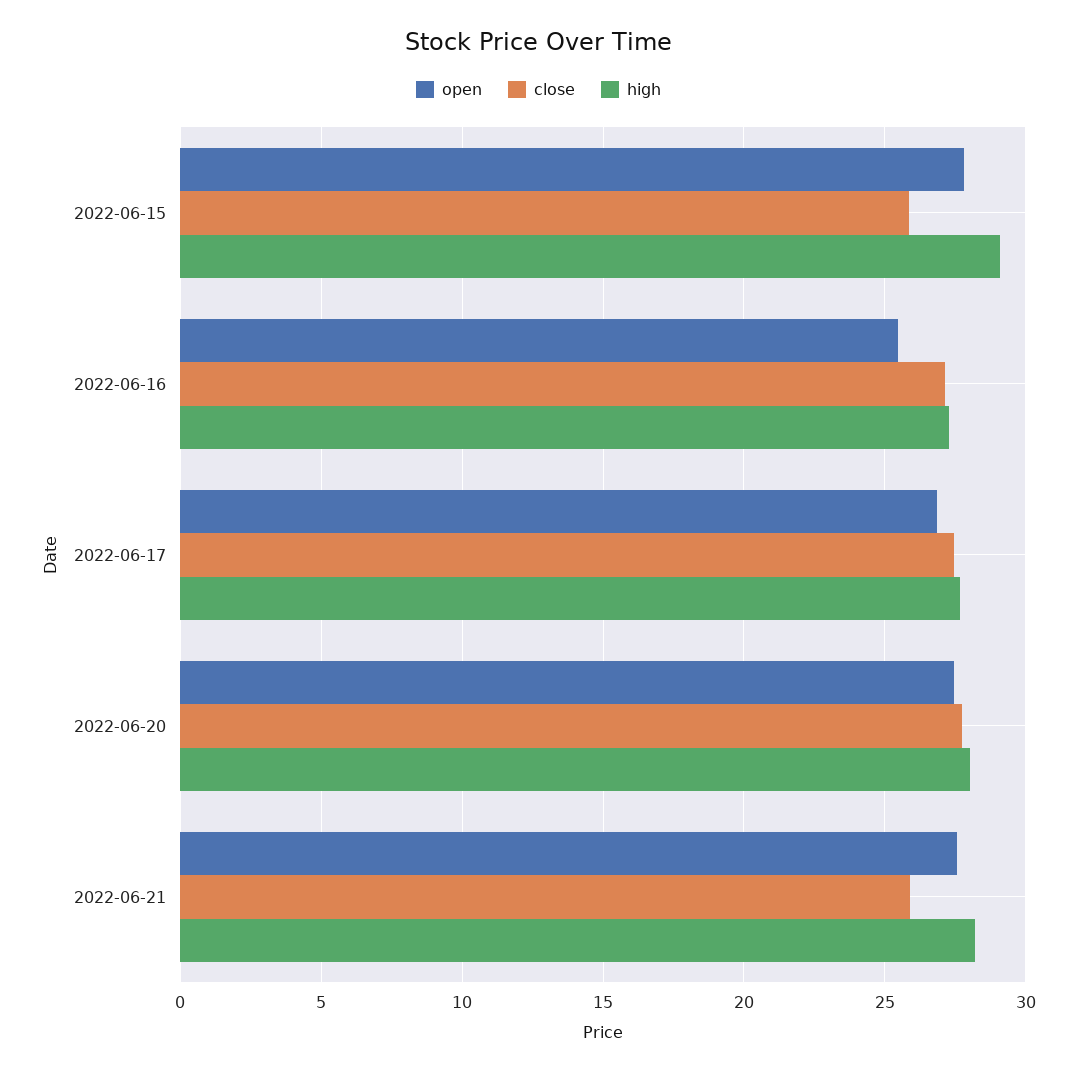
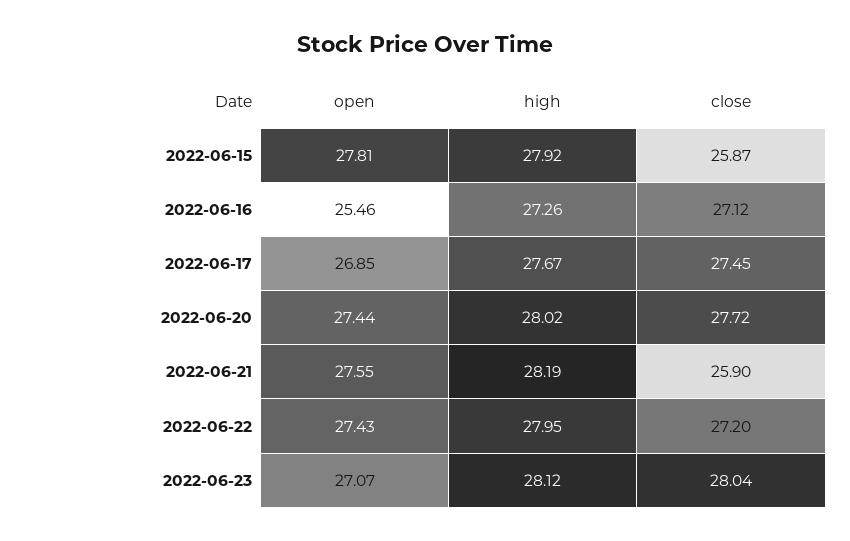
high, 2022-06-15: 29 -> 27.92
open, 2022-06-22: none -> 27.43
high, 2022-06-22: none -> 27.95
close, 2022-06-22: none -> 27.2
open, 2022-06-23: none -> 27.07
high, 2022-06-23: none -> 28.12
close, 2022-06-23: none -> 28.04

